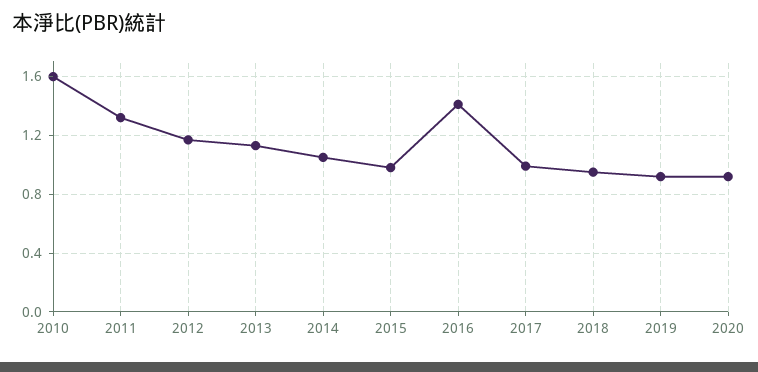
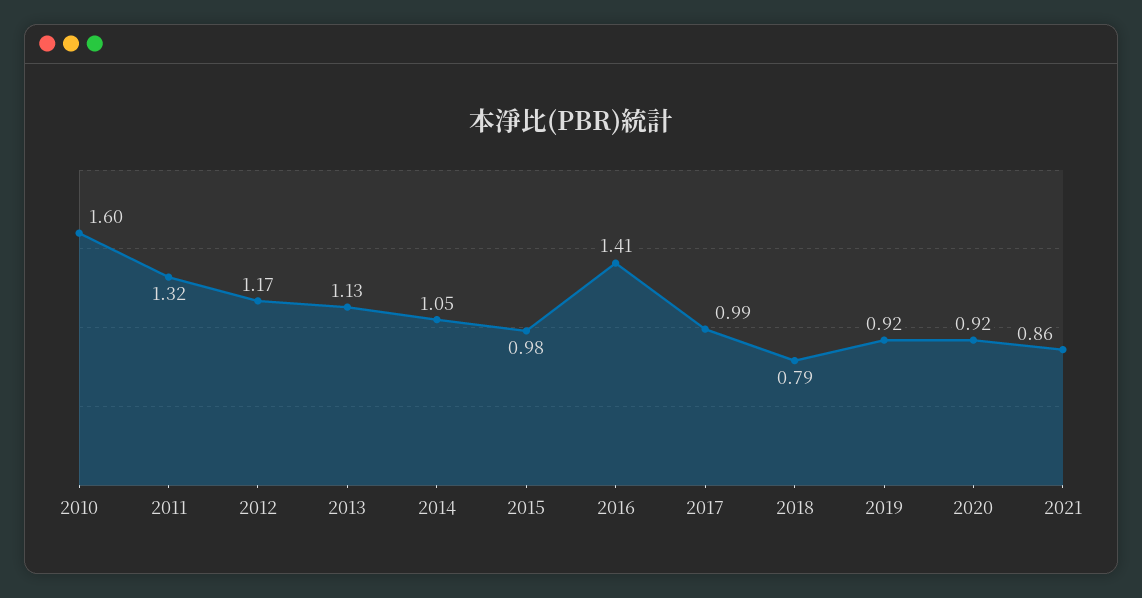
2018: 0.95 -> 0.79
2021: none -> 0.86

